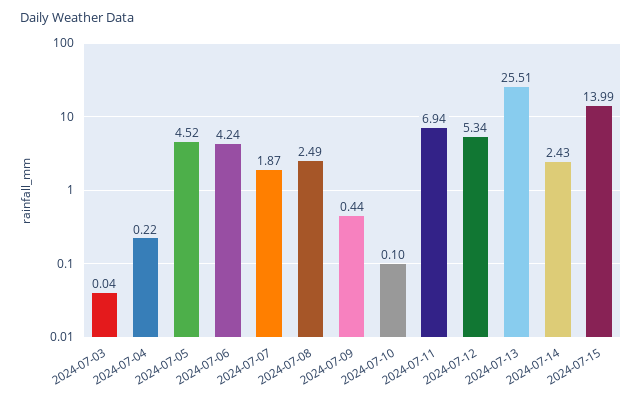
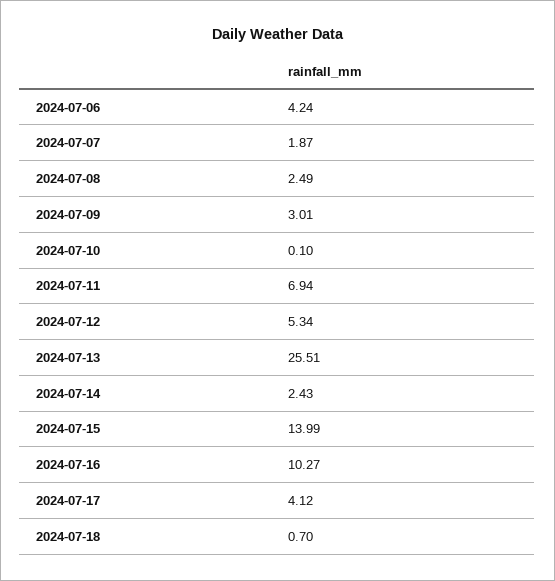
2024-07-03: 0.04 -> none
2024-07-04: 0.22 -> none
2024-07-05: 4.52 -> none
2024-07-09: 0.44 -> 3.01
2024-07-16: none -> 10.27
2024-07-17: none -> 4.12
2024-07-18: none -> 0.7

